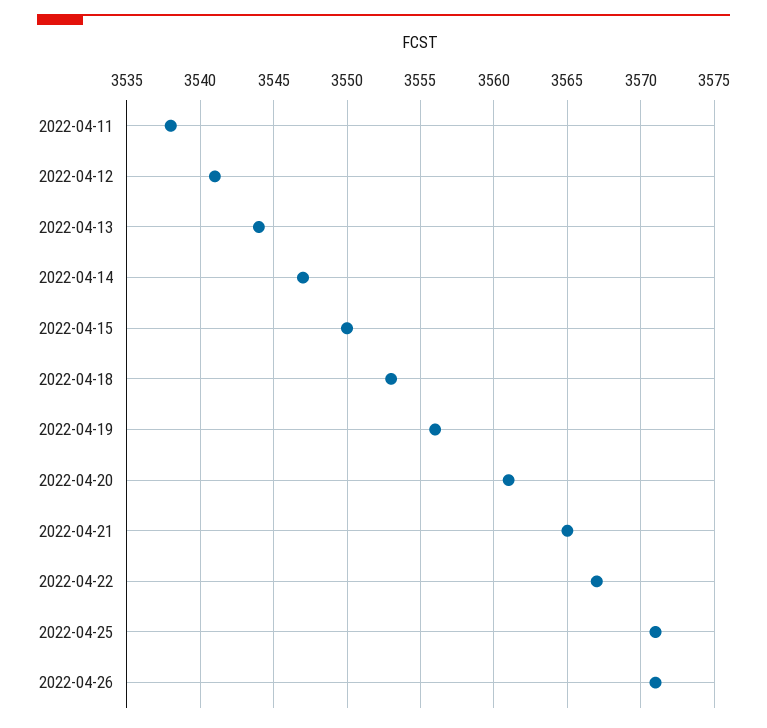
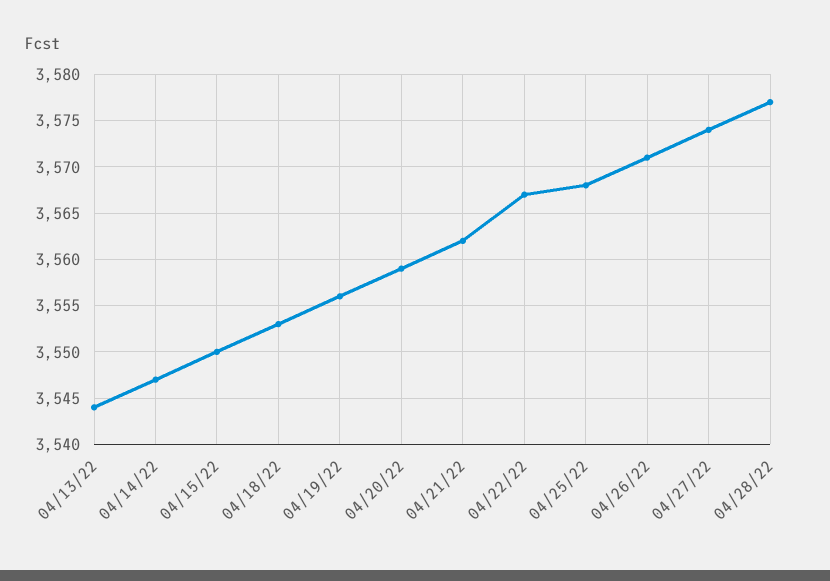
2022-04-11: 3538 -> none
2022-04-12: 3541 -> none
2022-04-20: 3561 -> 3559
2022-04-21: 3565 -> 3562
2022-04-25: 3571 -> 3568
04/27/22: none -> 3574
04/28/22: none -> 3577

